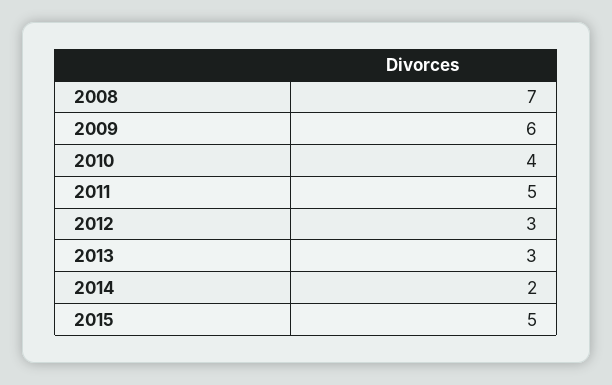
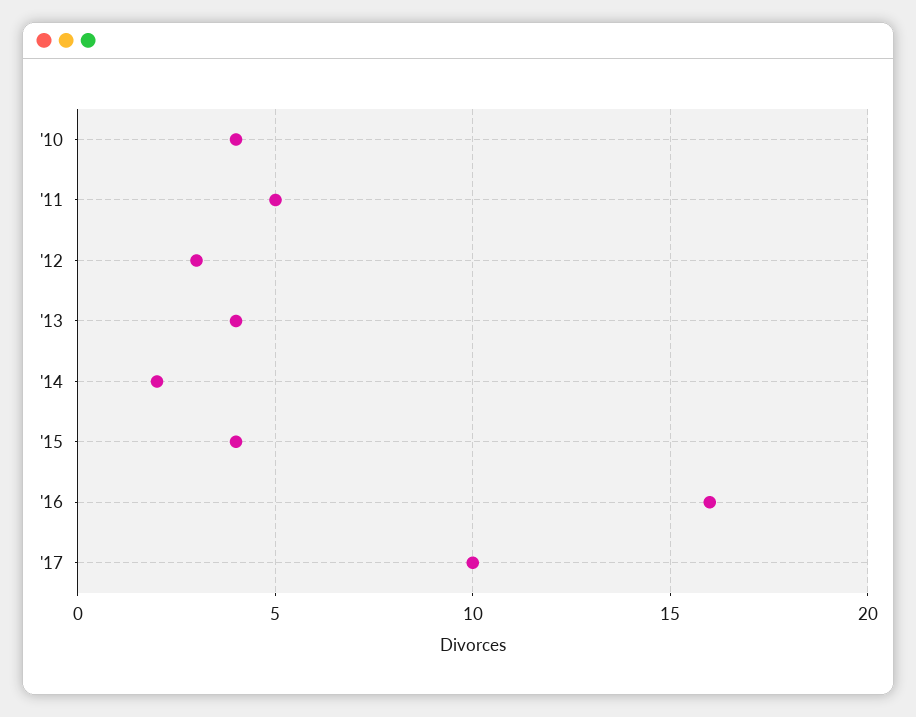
2008: 7 -> none
2009: 6 -> none
2013: 3 -> 4
2015: 5 -> 4
'16: none -> 16
'17: none -> 10

